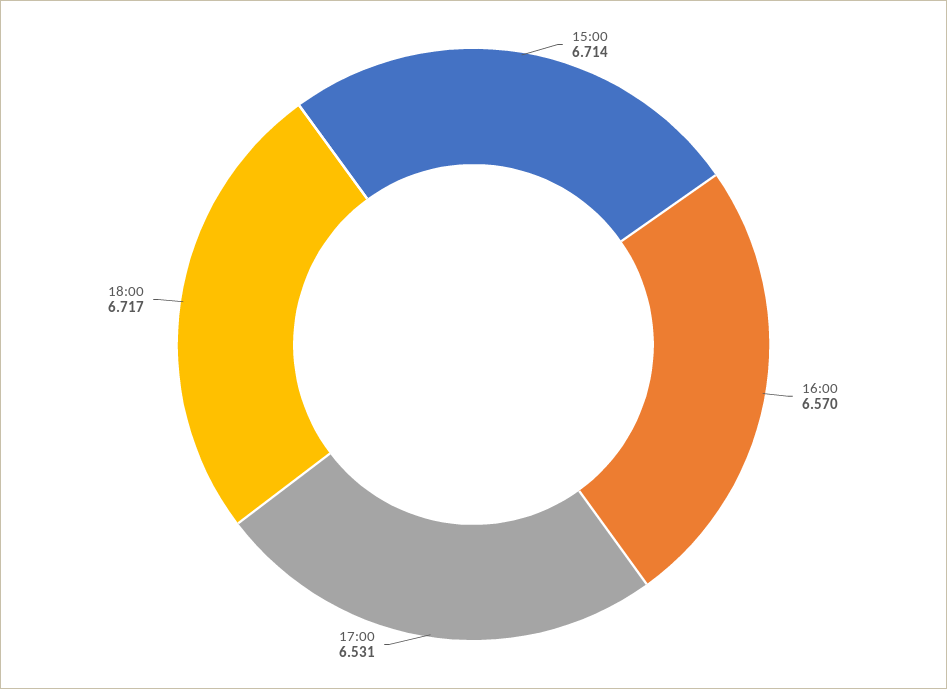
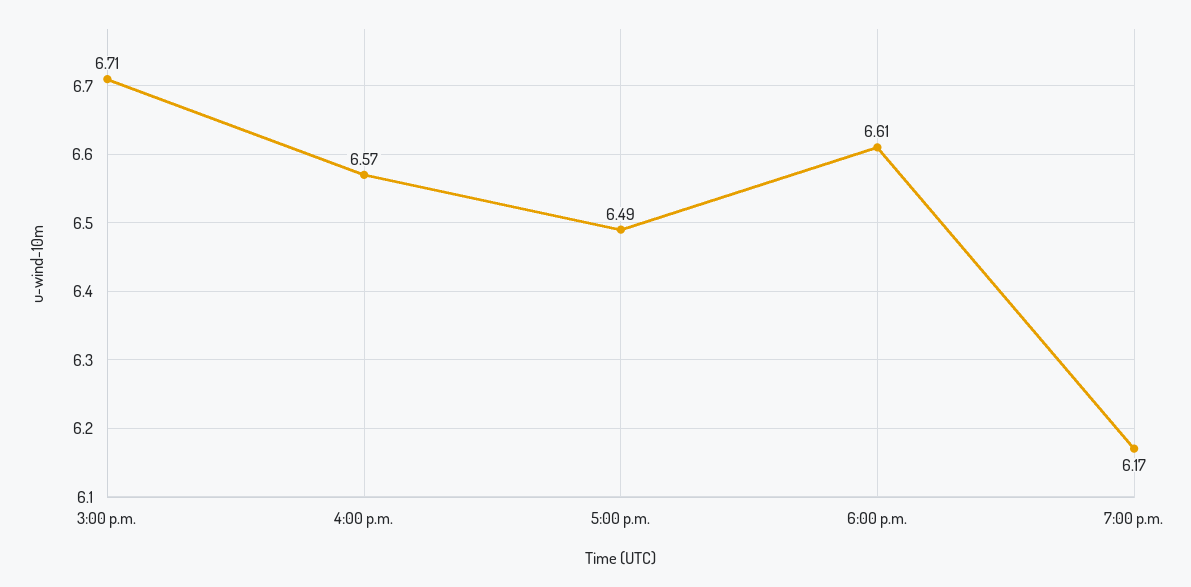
17:00: 6.531 -> 6.49
18:00: 6.717 -> 6.61
7:00 p.m.: none -> 6.17

